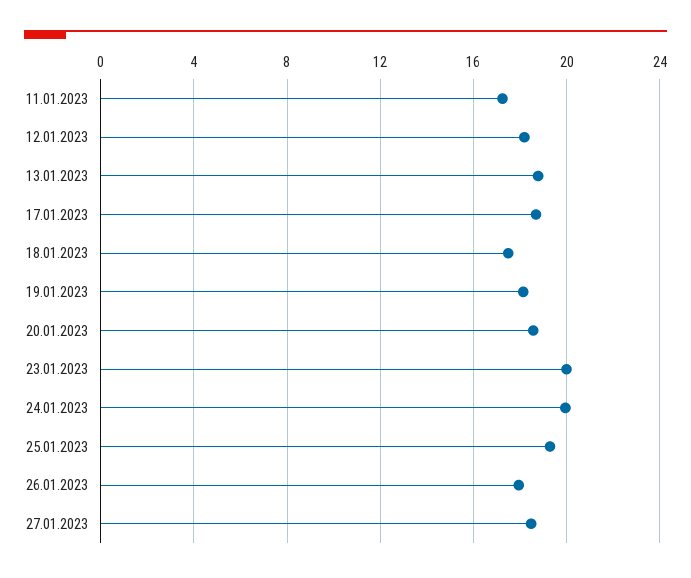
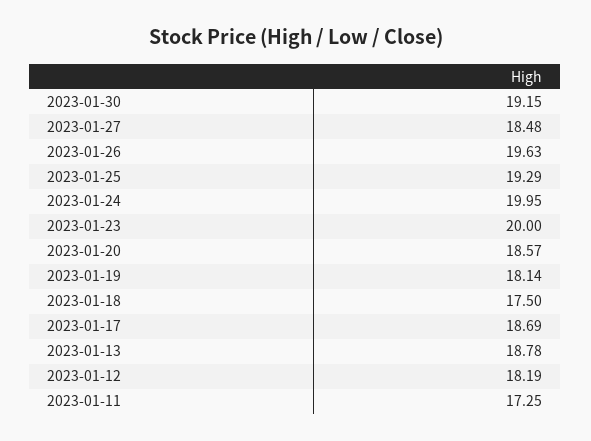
26.01.2023: 18 -> 19.63
2023-01-30: none -> 19.15

